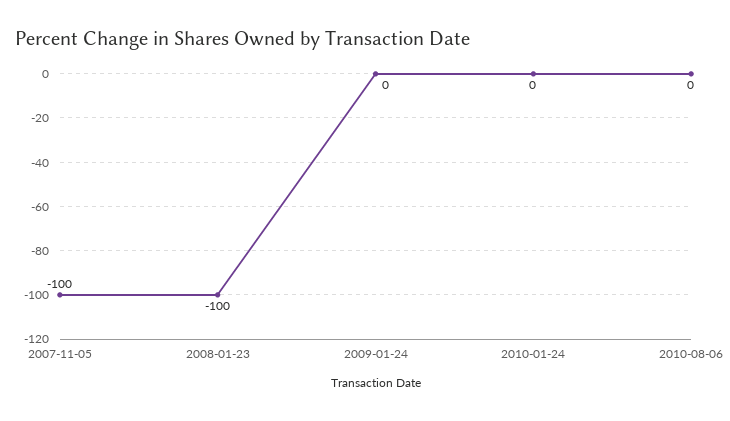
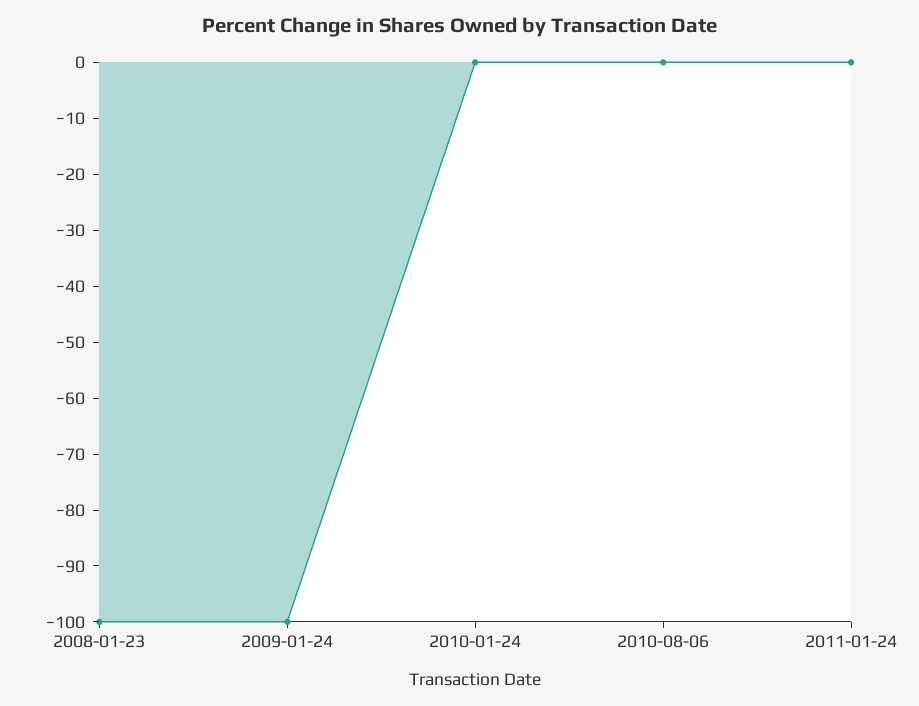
2007-11-05: -100 -> none
2009-01-24: 0 -> -100
2011-01-24: none -> 0

